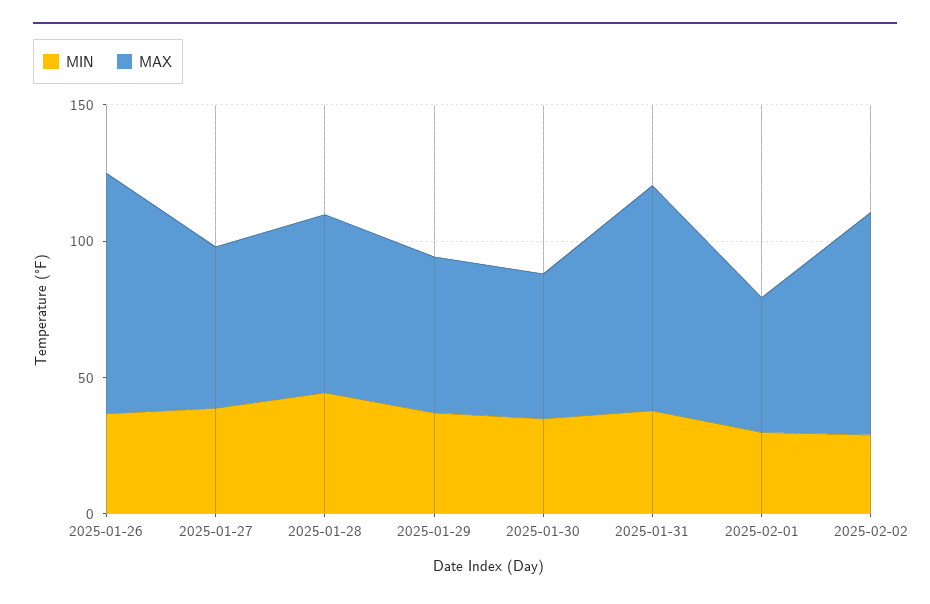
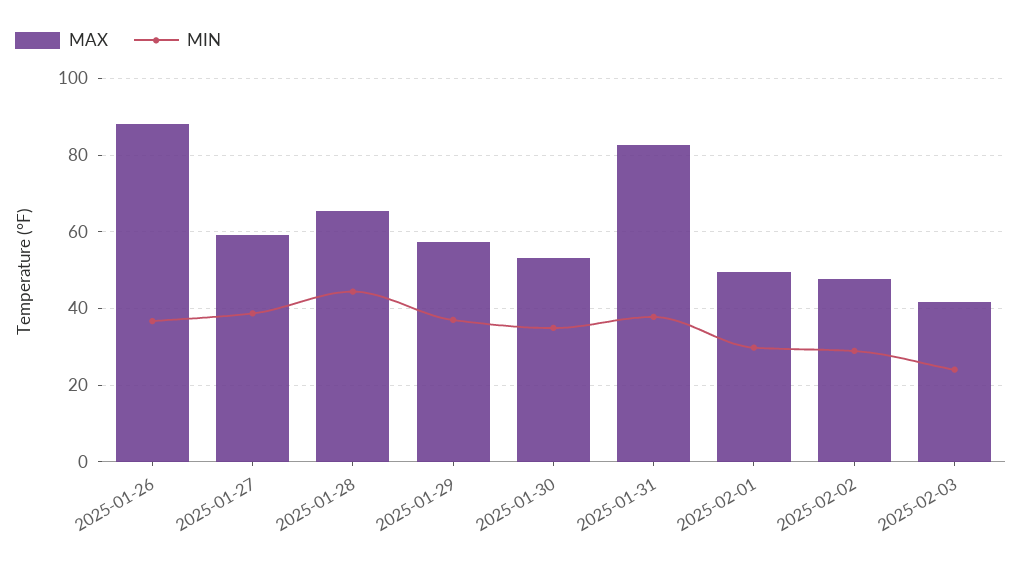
MAX, 2025-02-02: 80 -> 48
MAX, 2025-02-03: none -> 42
MIN, 2025-02-03: none -> 24

